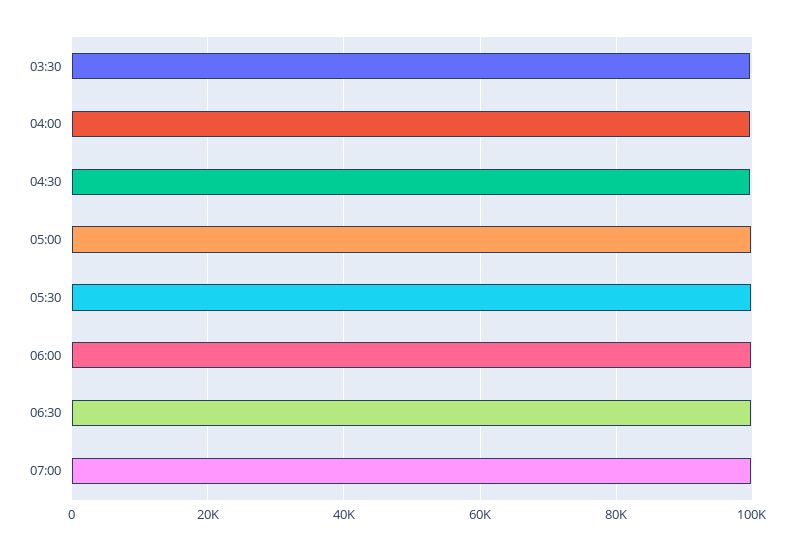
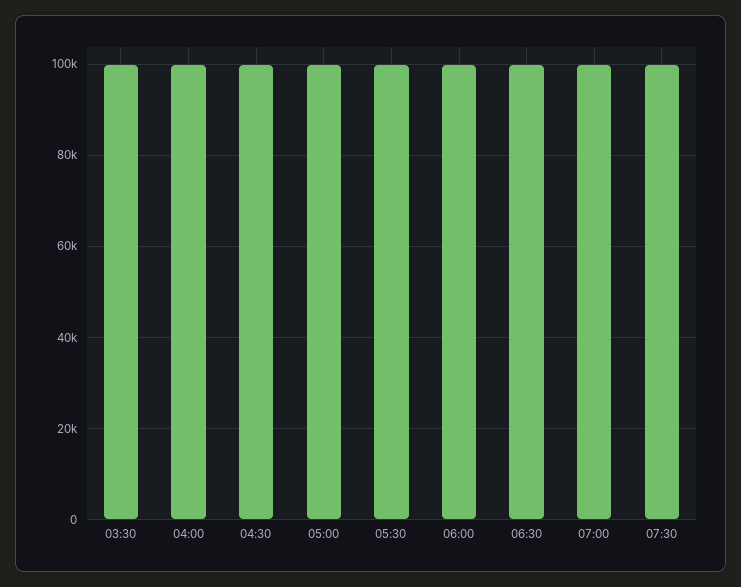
07:30: none -> 100000

